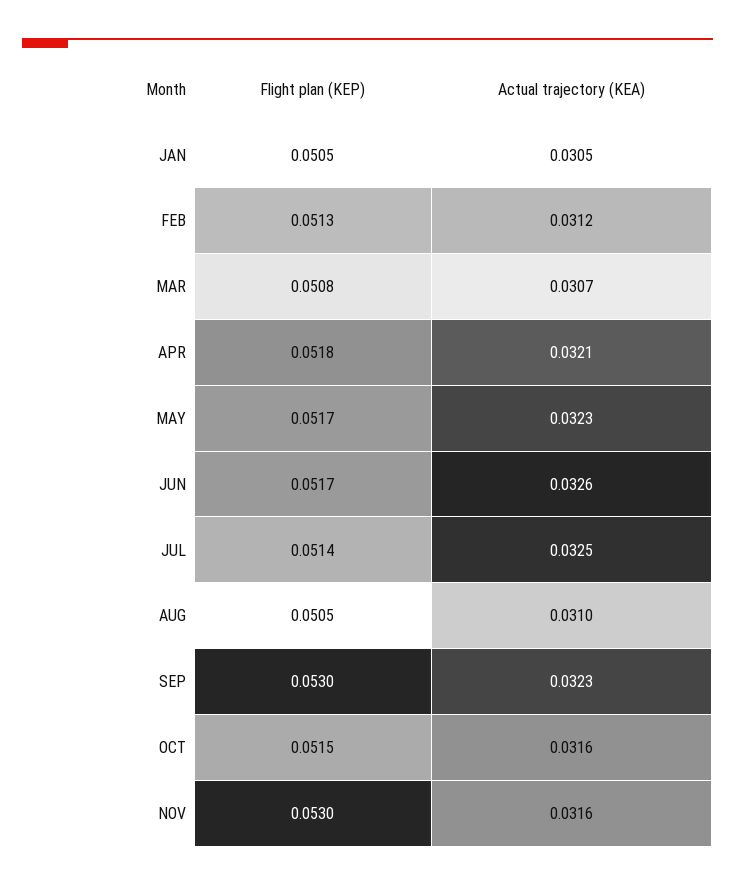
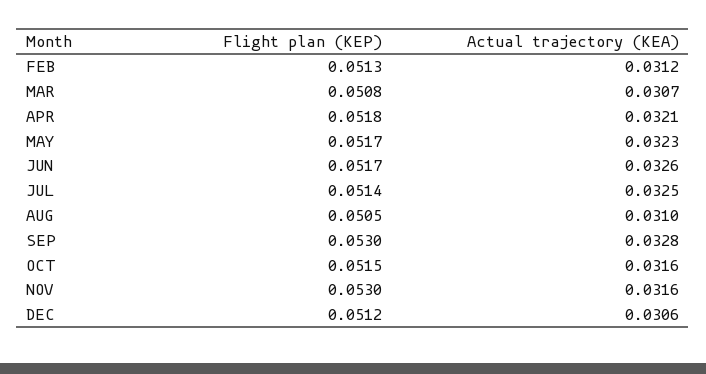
Flight plan (KEP), JAN: 0.0505 -> none
Actual trajectory (KEA), JAN: 0.0305 -> none
Actual trajectory (KEA), SEP: 0.0323 -> 0.0328
Flight plan (KEP), DEC: none -> 0.0512
Actual trajectory (KEA), DEC: none -> 0.0306

